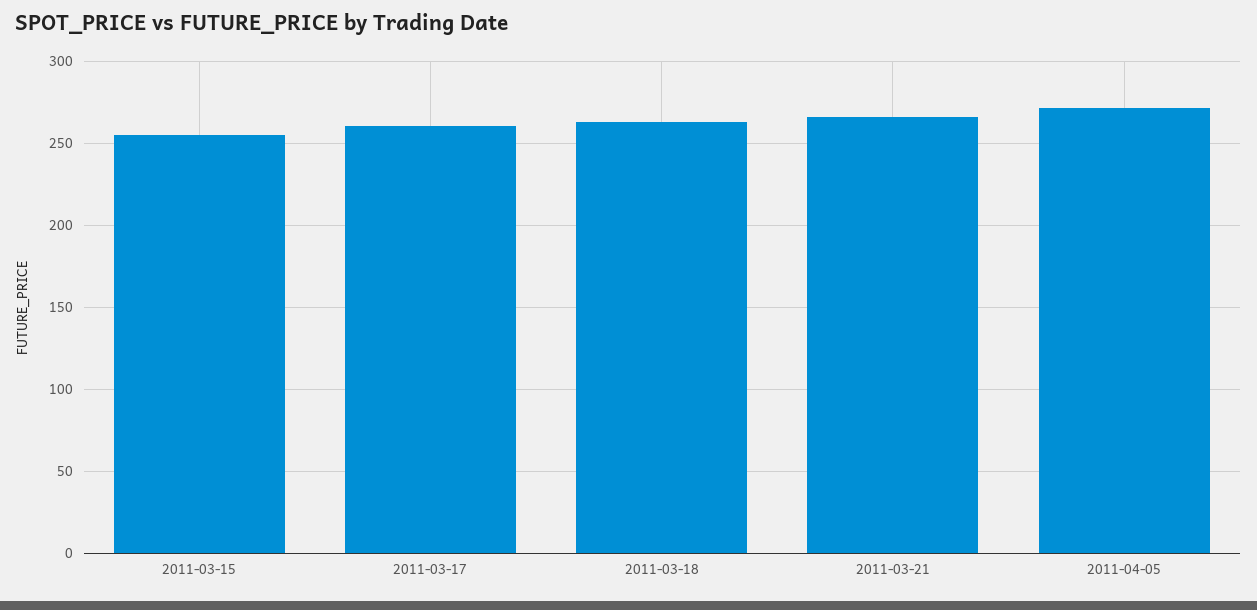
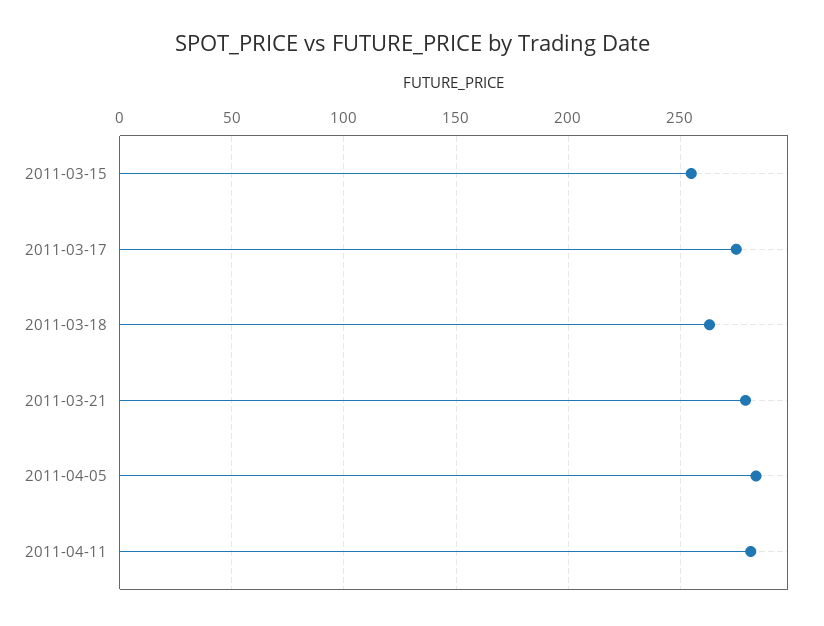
2011-03-17: 260 -> 275
2011-03-21: 265 -> 280
2011-04-05: 270 -> 285
2011-04-11: none -> 280

